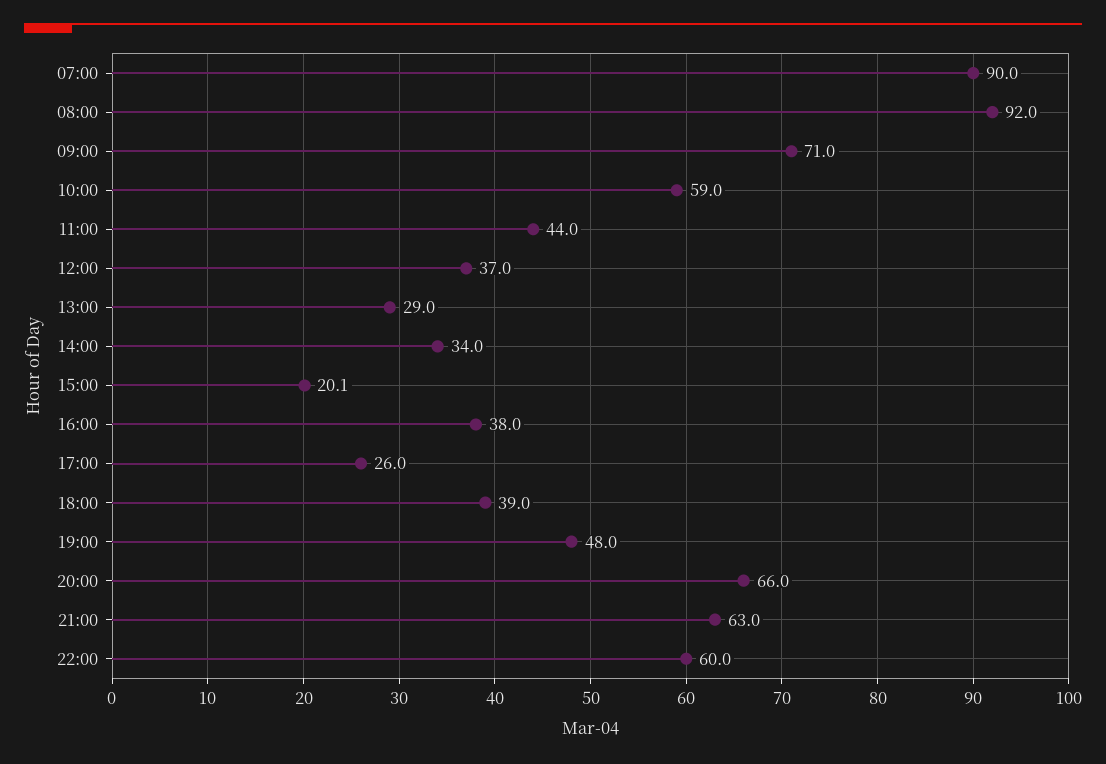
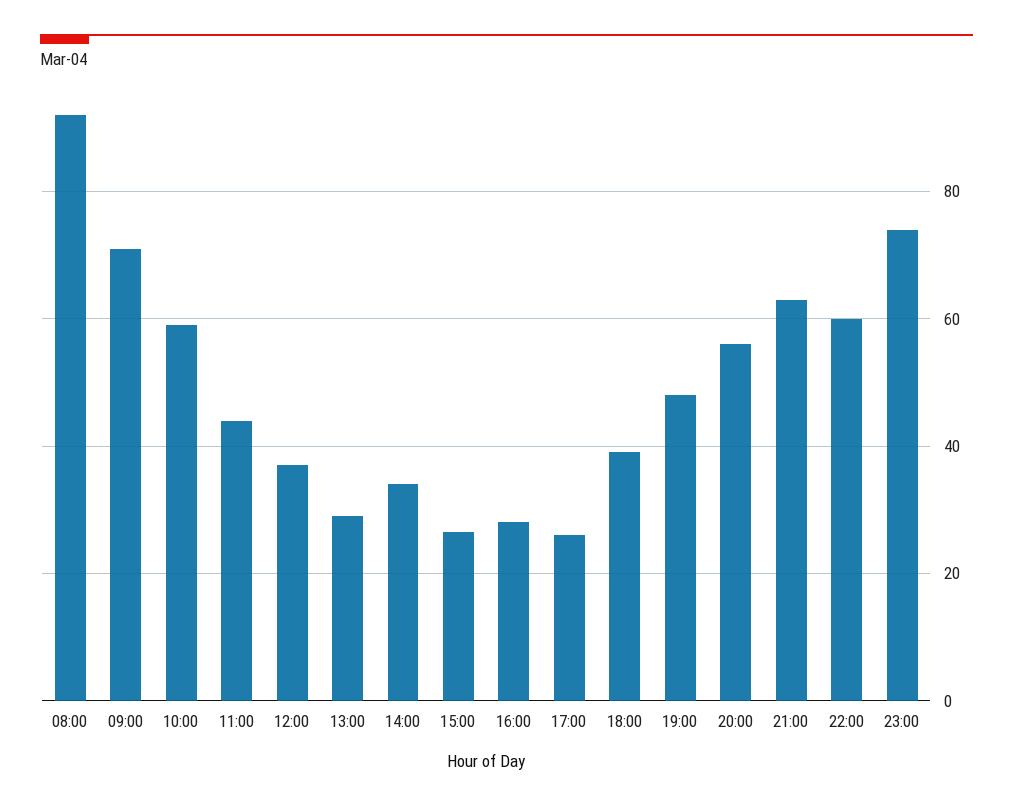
07:00: 90 -> none
15:00: 20.1 -> 26
16:00: 38 -> 28
20:00: 66 -> 56
23:00: none -> 74

